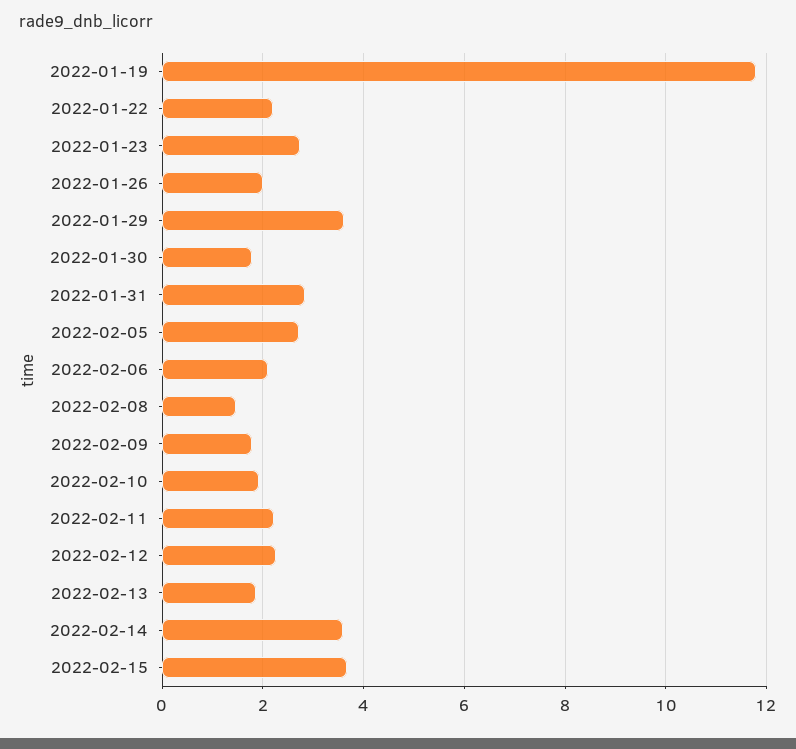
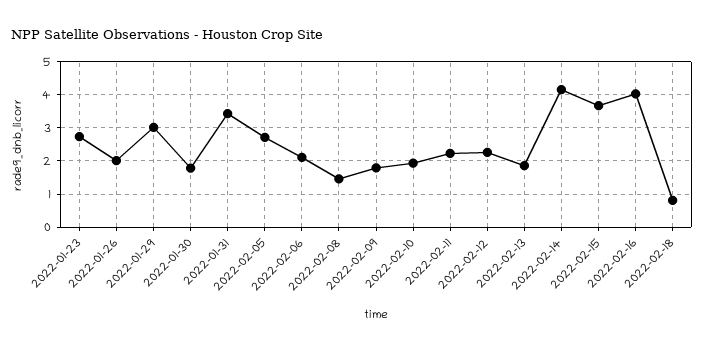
2022-01-19: 11.8 -> none
2022-01-22: 2.2 -> none
2022-01-29: 3.6 -> 3
2022-01-31: 2.8 -> 3.4
2022-02-14: 3.6 -> 4.2
2022-02-16: none -> 4
2022-02-18: none -> 0.8

